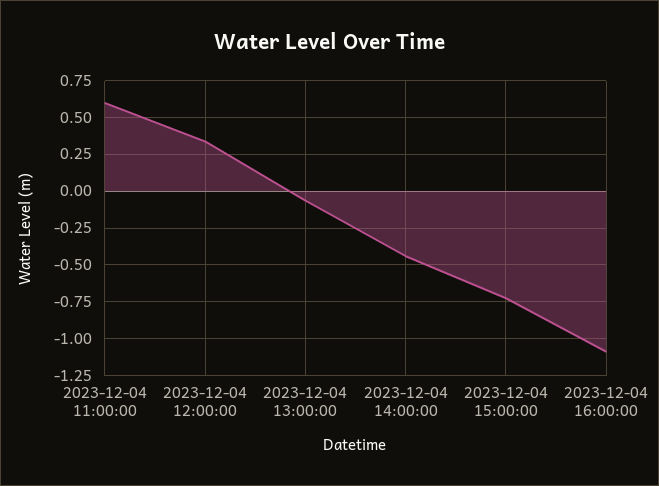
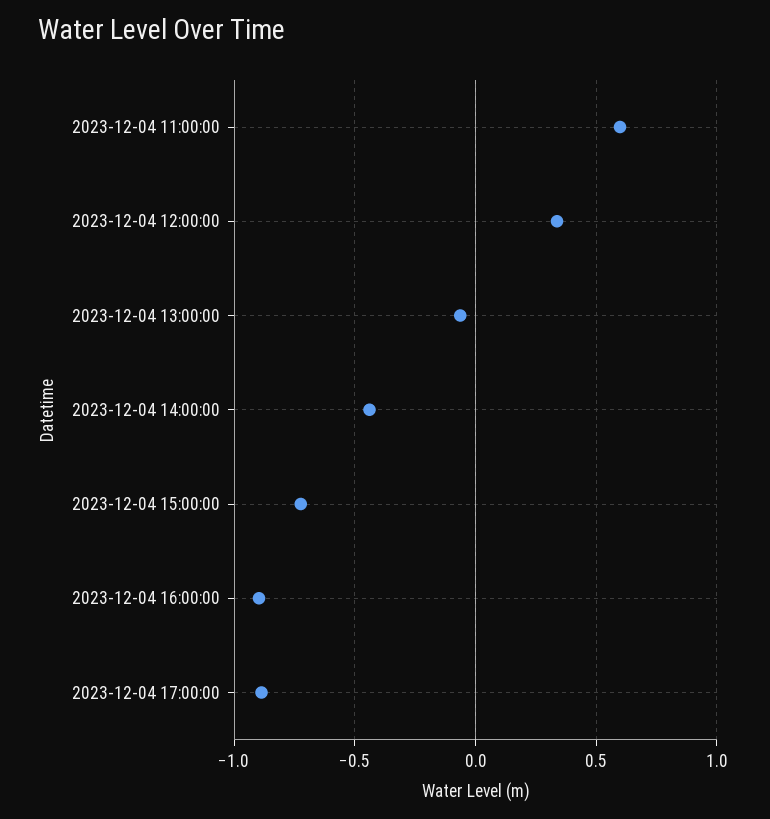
2023-12-04 16:00:00: -1.1 -> -0.9
2023-12-04 17:00:00: none -> -0.9

